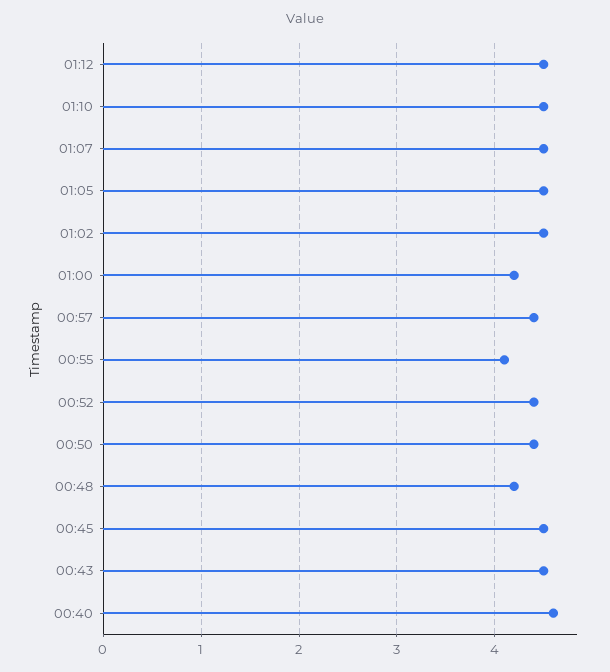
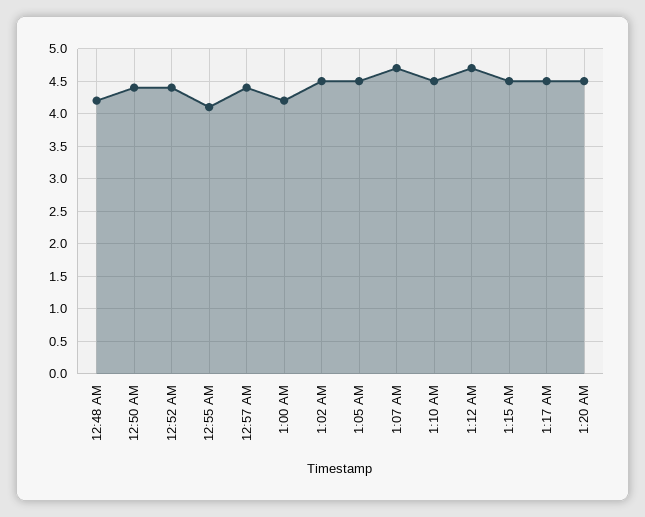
01:12: 4.5 -> 4.7
01:07: 4.5 -> 4.7
00:45: 4.5 -> none
00:43: 4.5 -> none
00:40: 4.6 -> none
1:15 AM: none -> 4.5
1:17 AM: none -> 4.5
1:20 AM: none -> 4.5

